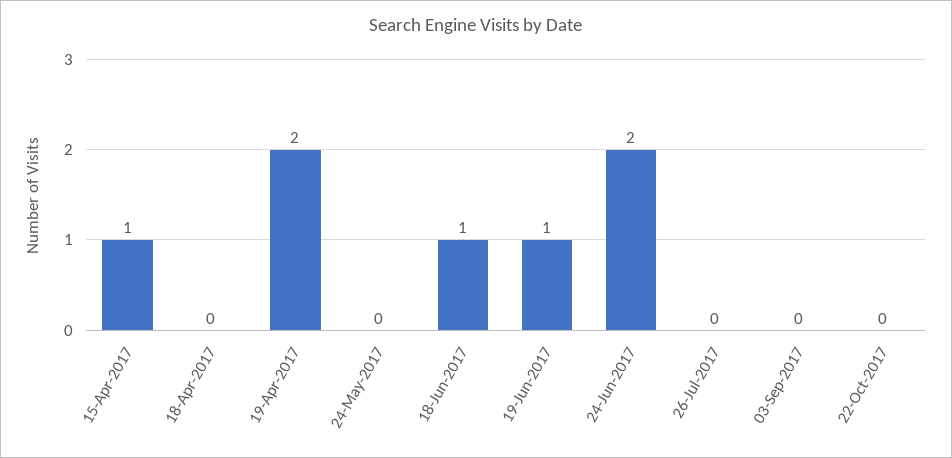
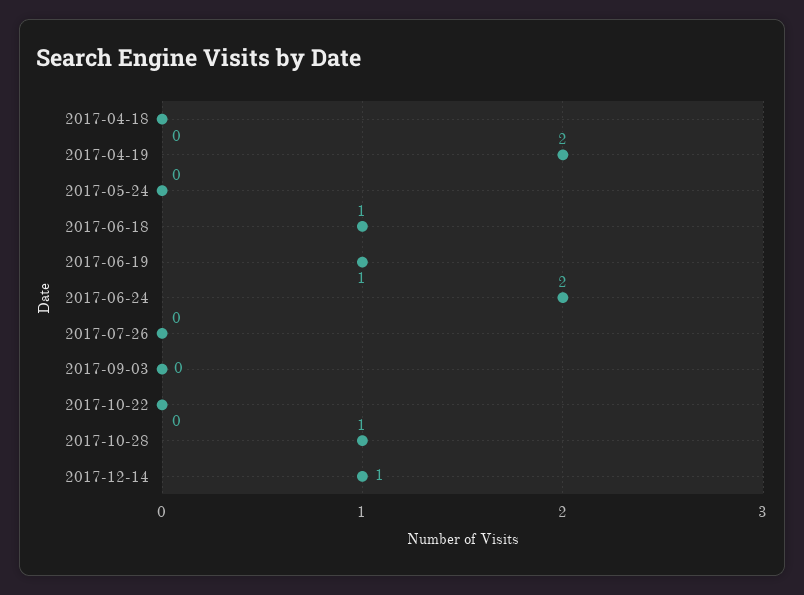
15-Apr-2017: 1 -> none
2017-10-28: none -> 1
2017-12-14: none -> 1

